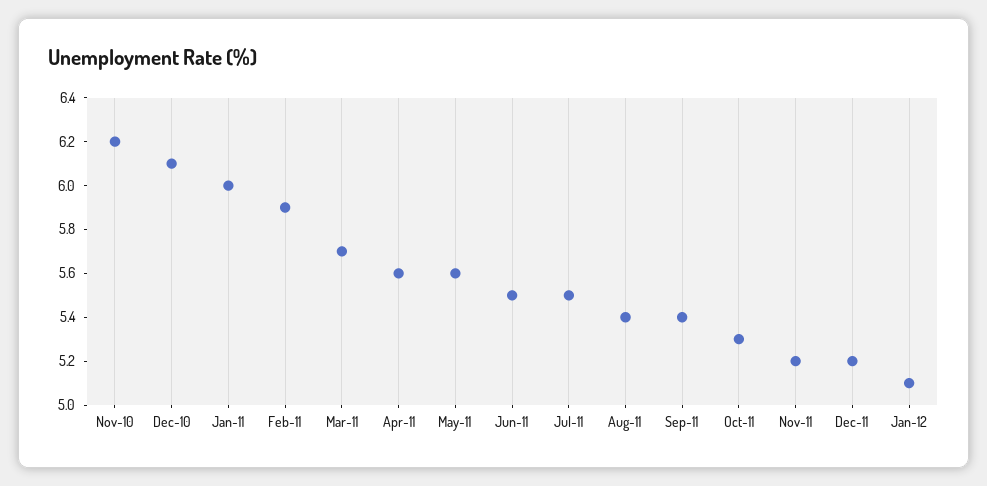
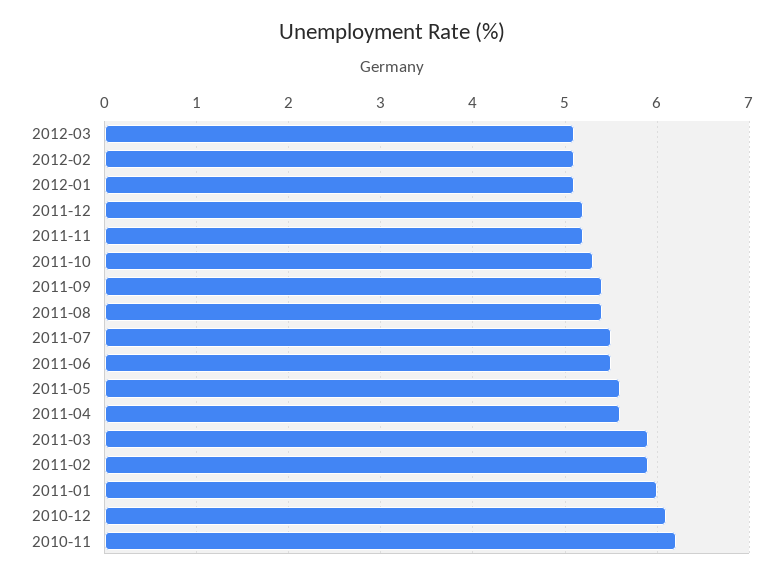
Mar-11: 5.7 -> 5.9
2012-03: none -> 5.1
2012-02: none -> 5.1

